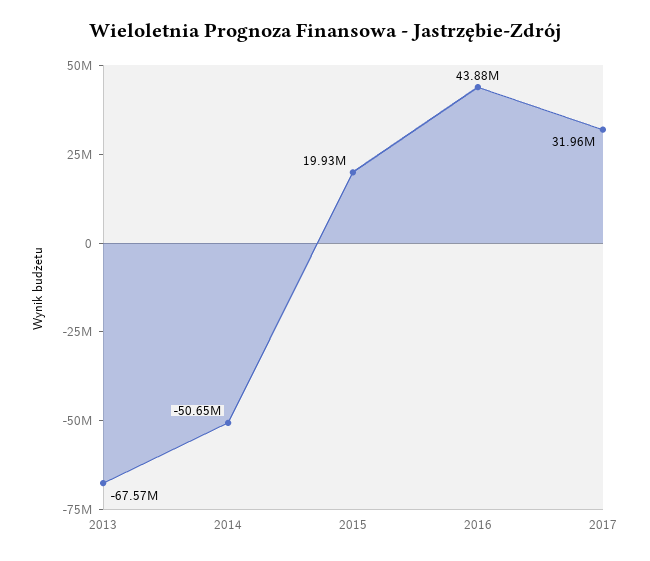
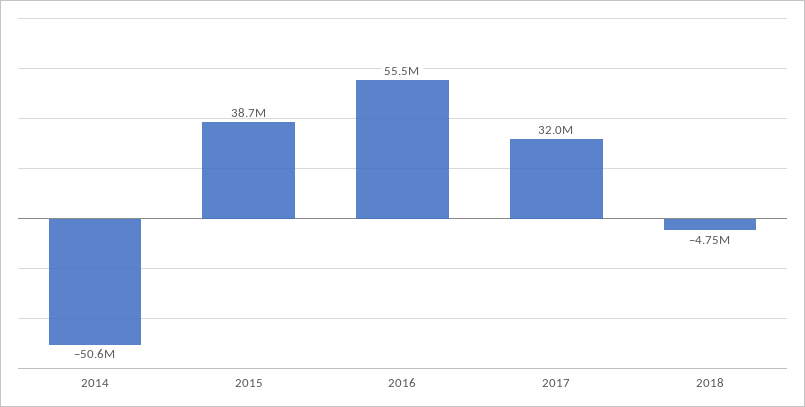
2013: -67570000 -> none
2015: 19930000 -> 38700000
2016: 43880000 -> 55500000
2018: none -> -4750000

